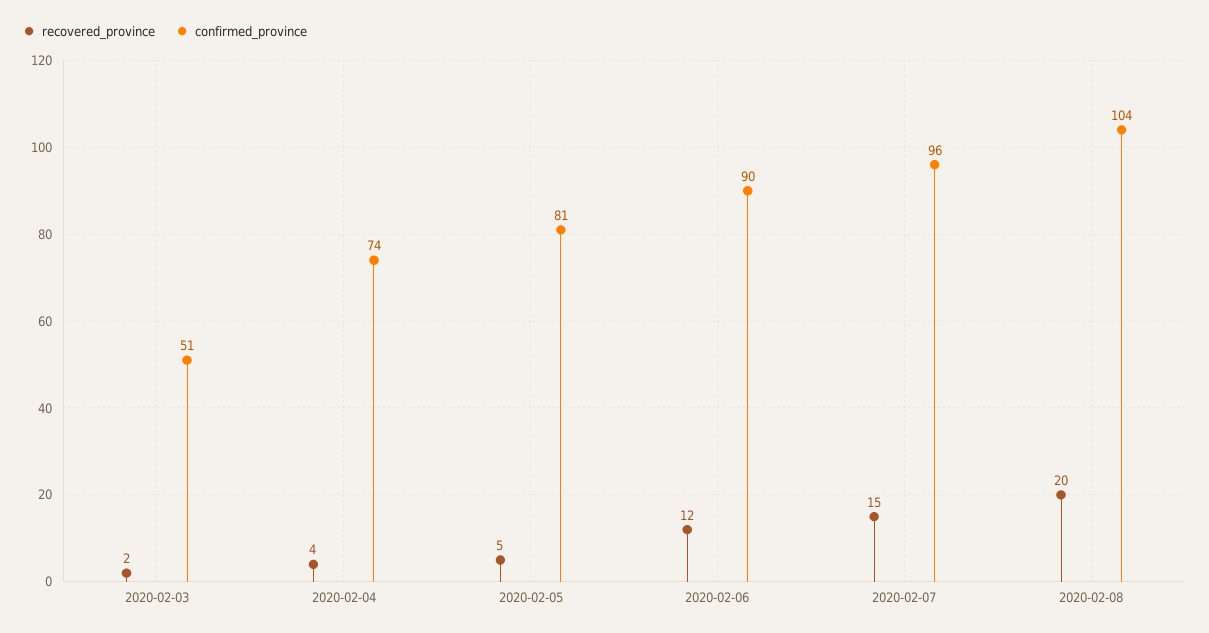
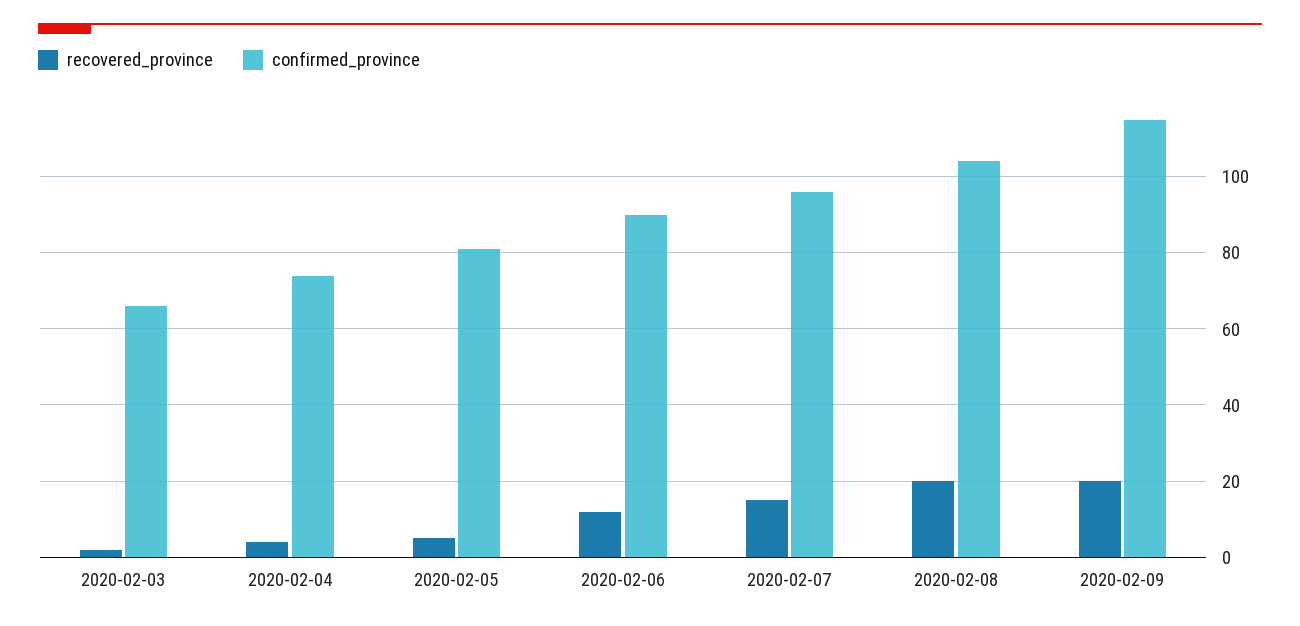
confirmed_province, 2020-02-03: 51 -> 65
recovered_province, 2020-02-09: none -> 20
confirmed_province, 2020-02-09: none -> 115

